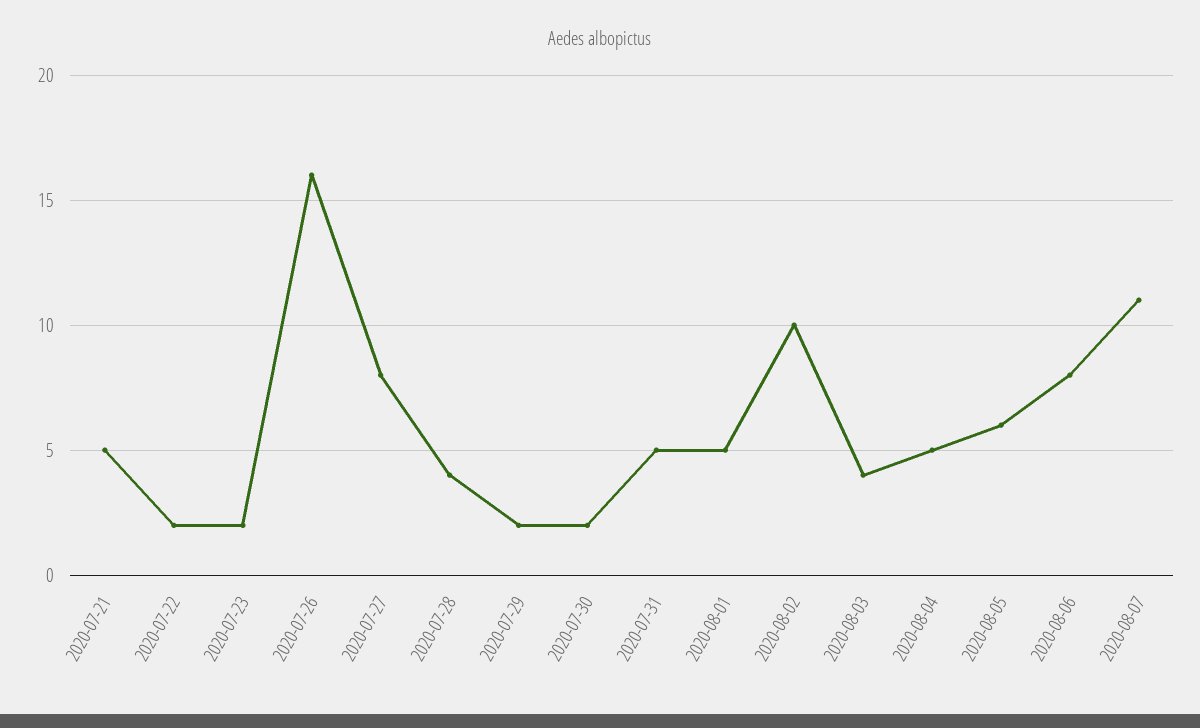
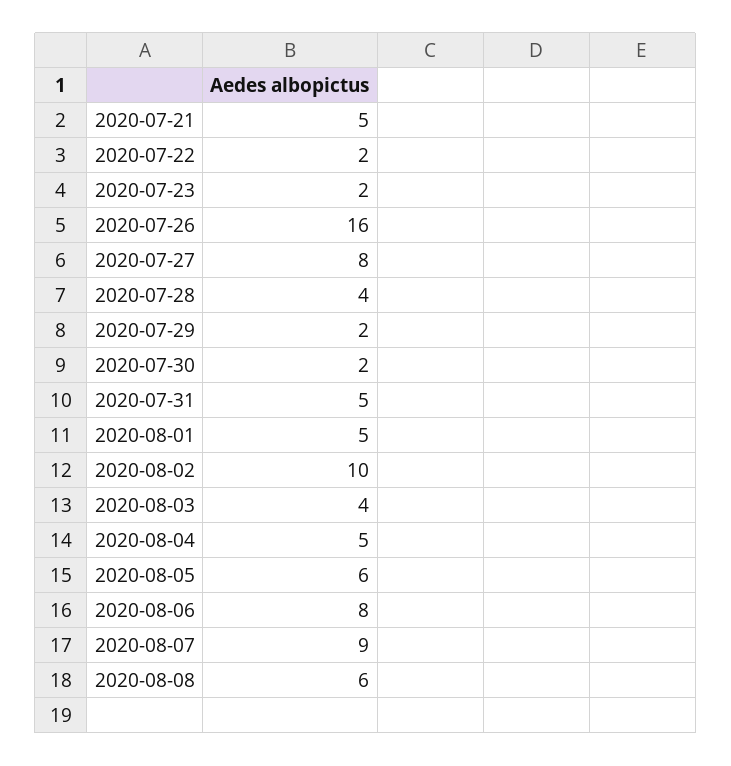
2020-08-07: 11 -> 9
2020-08-08: none -> 6

